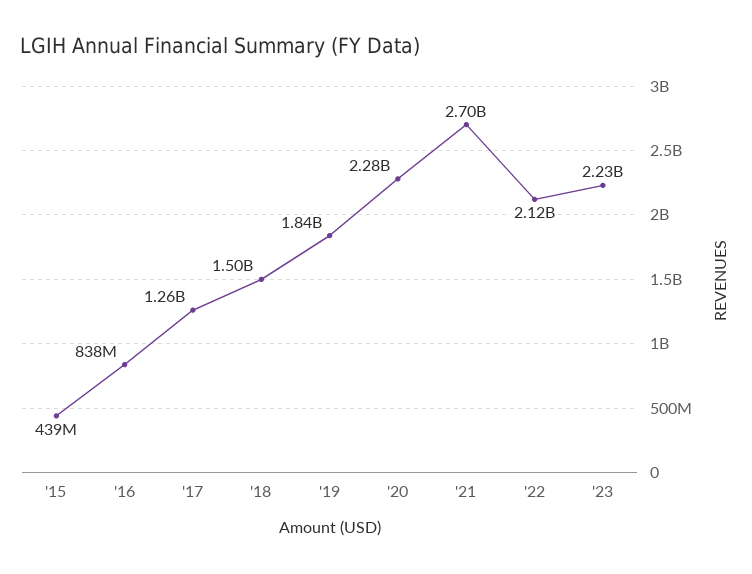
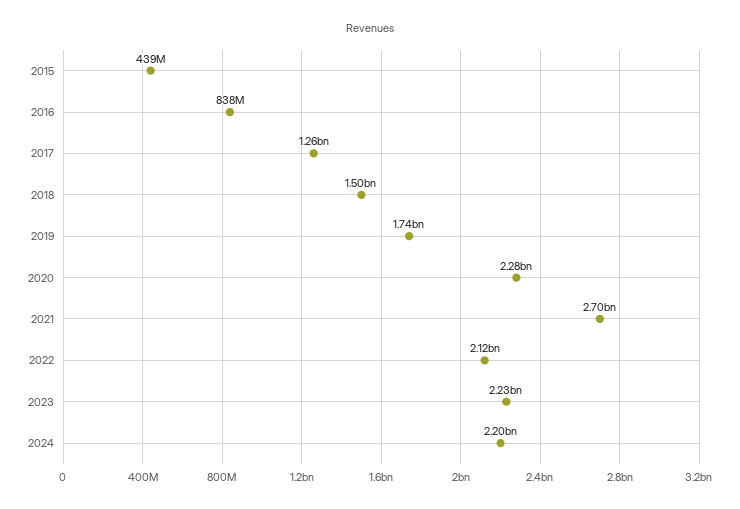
'19: 1840000000 -> 1740000000
2024: none -> 2200000000

